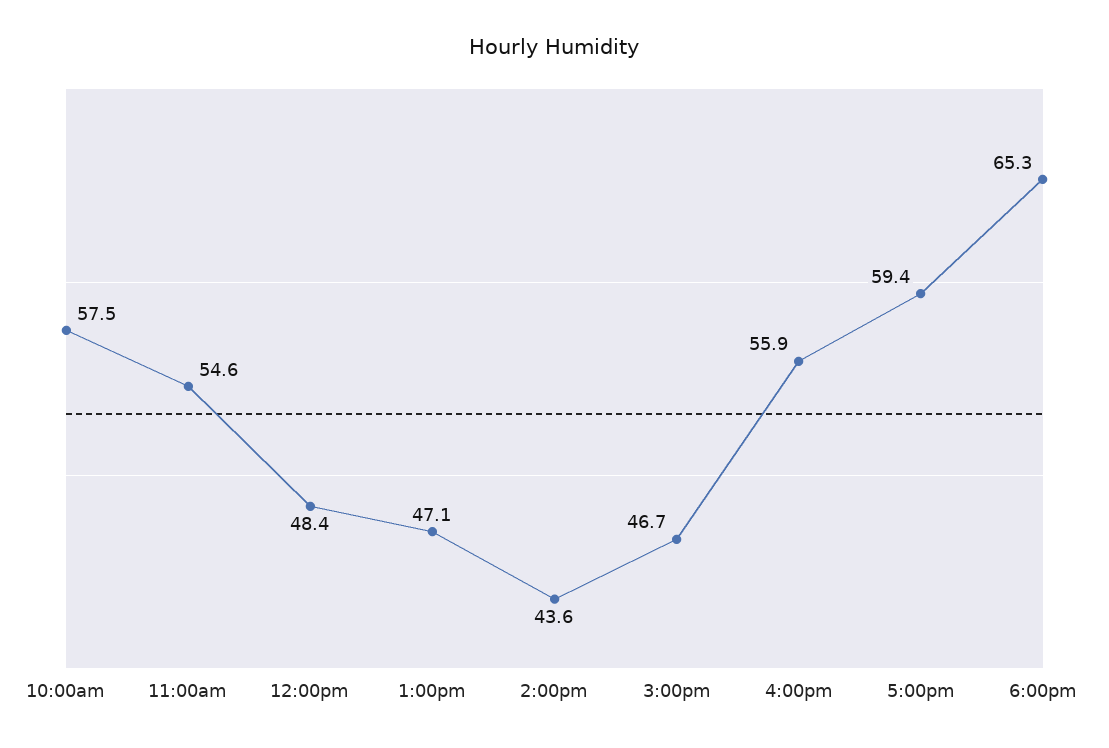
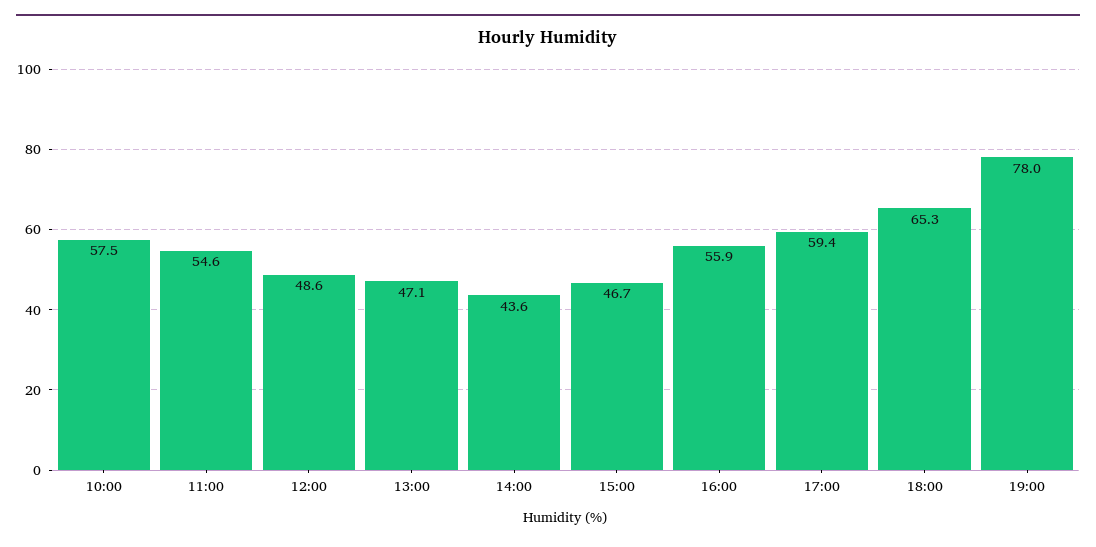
12:00pm: 48.4 -> 48.6
19:00: none -> 78

